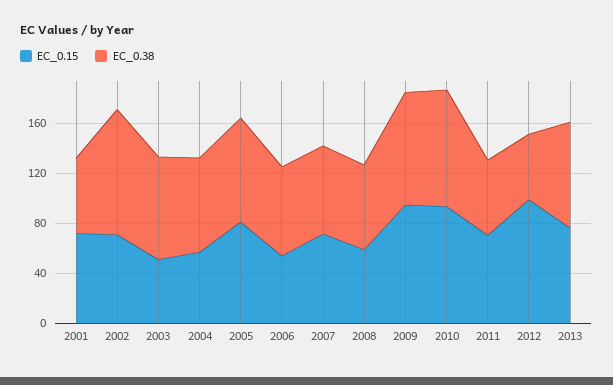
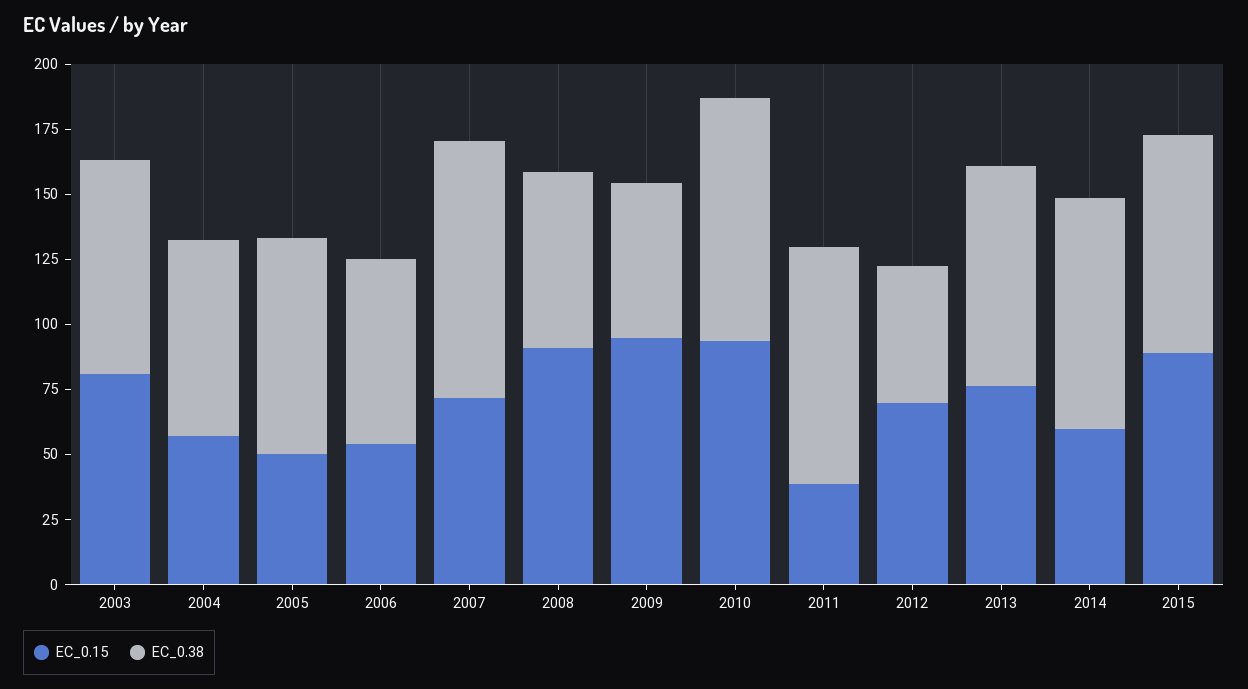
EC_0.15, 2001: 70 -> none
EC_0.38, 2001: 60 -> none
EC_0.15, 2002: 70 -> none
EC_0.38, 2002: 100 -> none
EC_0.15, 2003: 50 -> 80
EC_0.15, 2005: 80 -> 50
EC_0.38, 2007: 70 -> 100
EC_0.15, 2008: 60 -> 90
EC_0.38, 2009: 90 -> 60
EC_0.15, 2011: 70 -> 40
EC_0.38, 2011: 60 -> 90
EC_0.15, 2012: 100 -> 70
EC_0.15, 2014: none -> 60
EC_0.38, 2014: none -> 90
EC_0.15, 2015: none -> 90
EC_0.38, 2015: none -> 85

